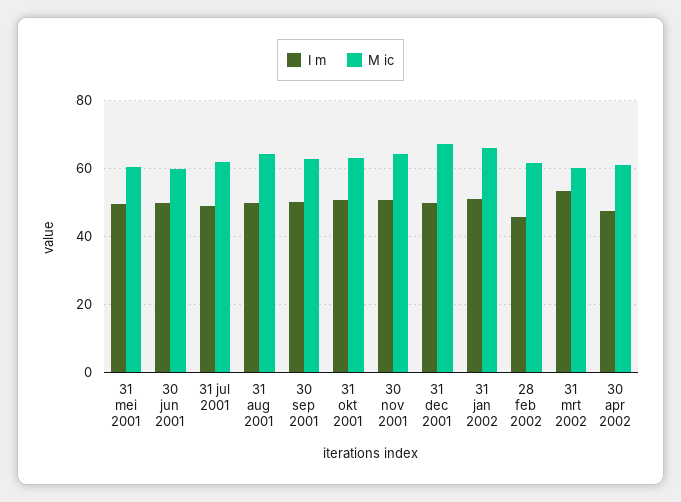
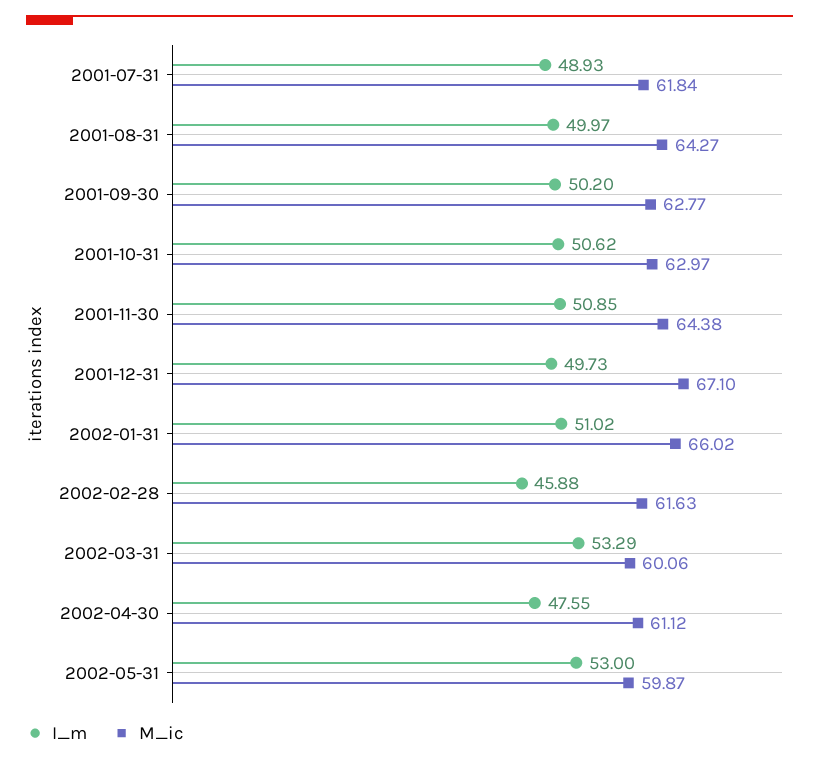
I m, 31 mei 2001: 50 -> none
M ic, 31 mei 2001: 60 -> none
I m, 30 jun 2001: 50 -> none
M ic, 30 jun 2001: 60 -> none
I m, 2002-05-31: none -> 53
M ic, 2002-05-31: none -> 59.87

